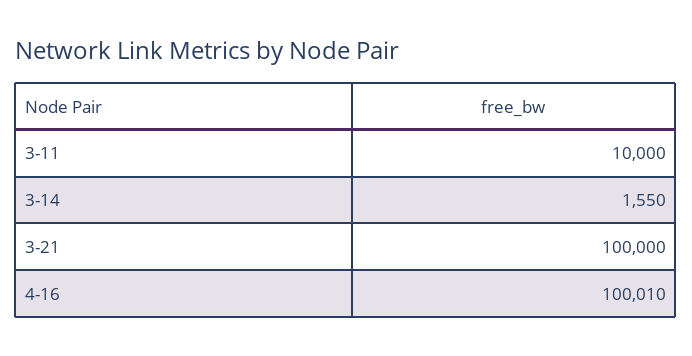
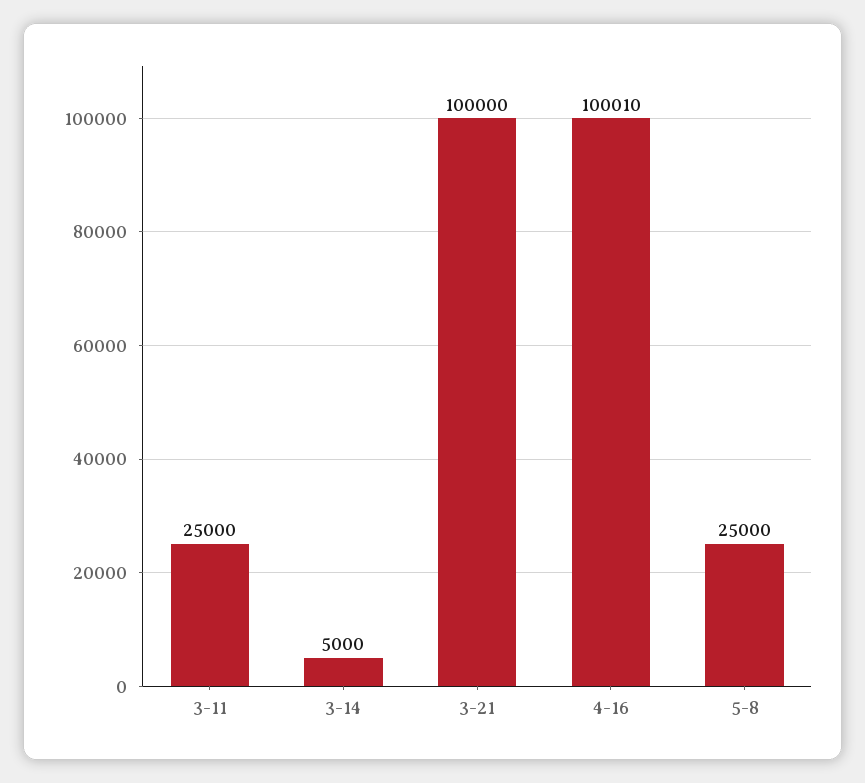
3-11: 10000 -> 25000
3-14: 1550 -> 5000
5-8: none -> 25000

